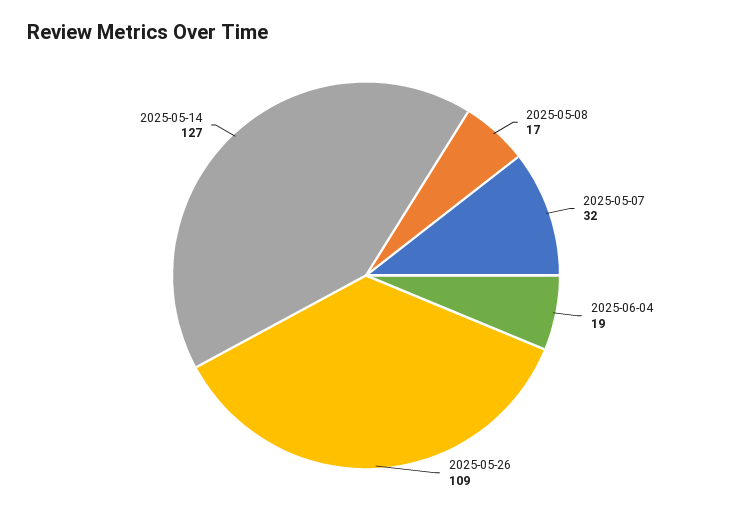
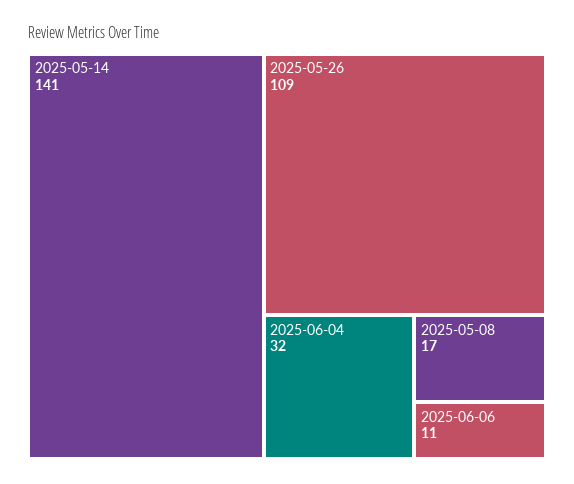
2025-05-07: 32 -> none
2025-06-04: 19 -> 32
2025-05-14: 127 -> 141
2025-06-06: none -> 11

